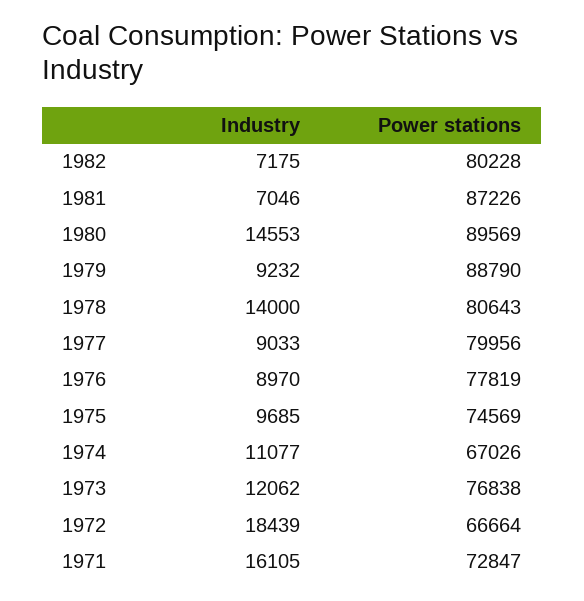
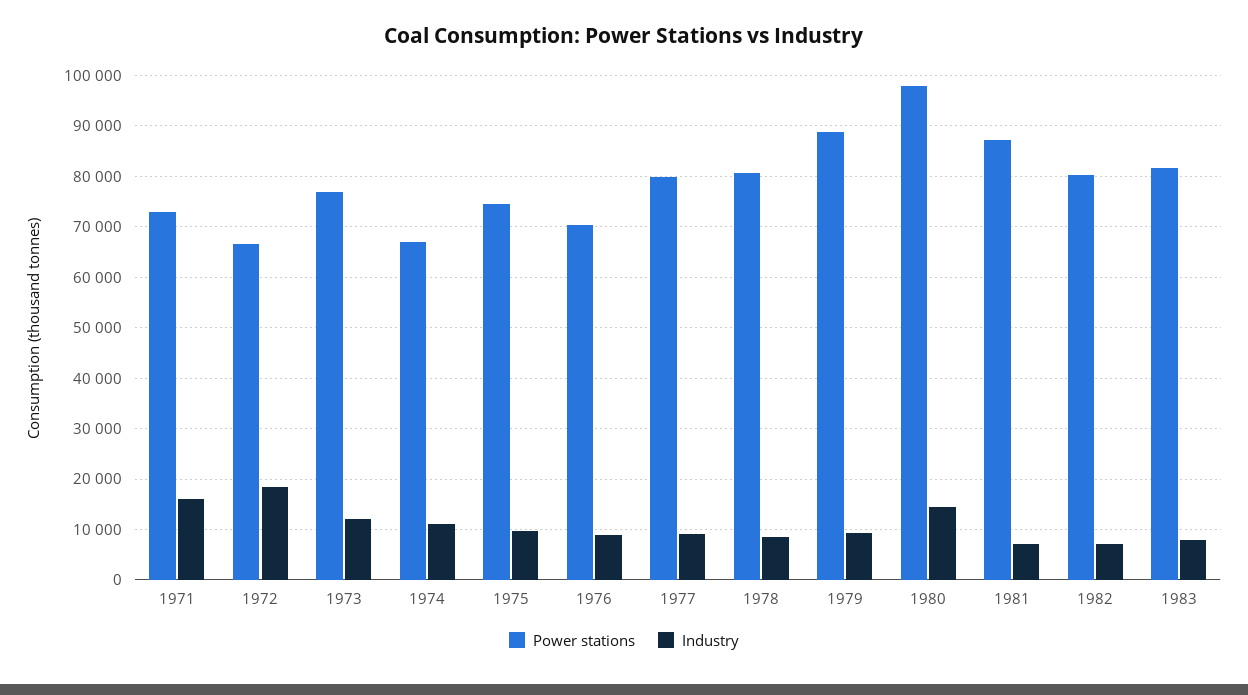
Power stations, 1980: 89569 -> 98000
Industry, 1978: 14000 -> 8000
Power stations, 1976: 77819 -> 70000
Power stations, 1983: none -> 82000
Industry, 1983: none -> 8000

